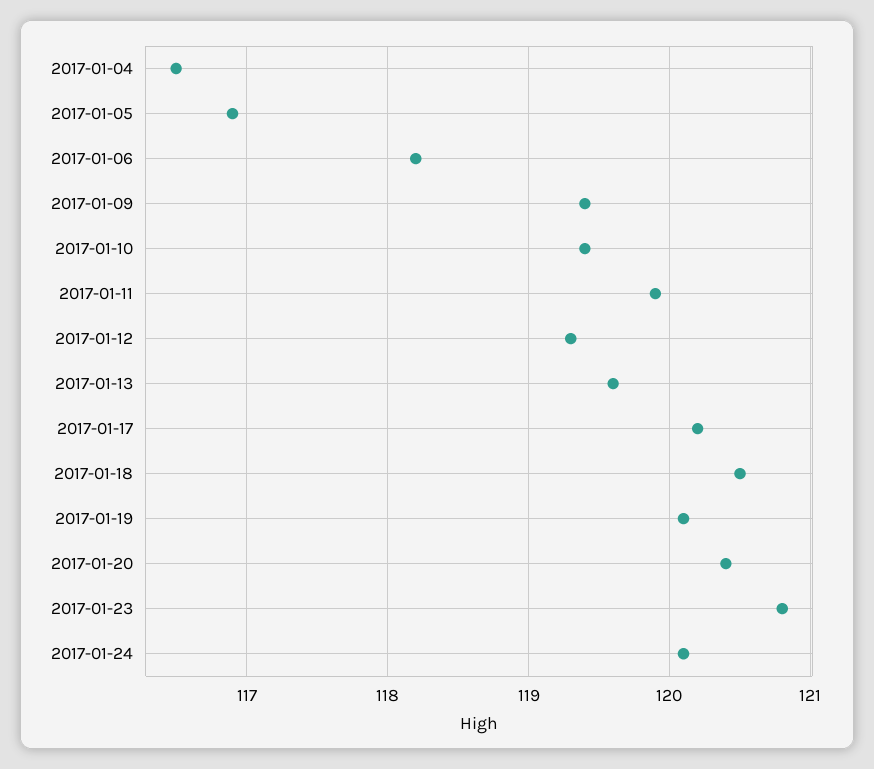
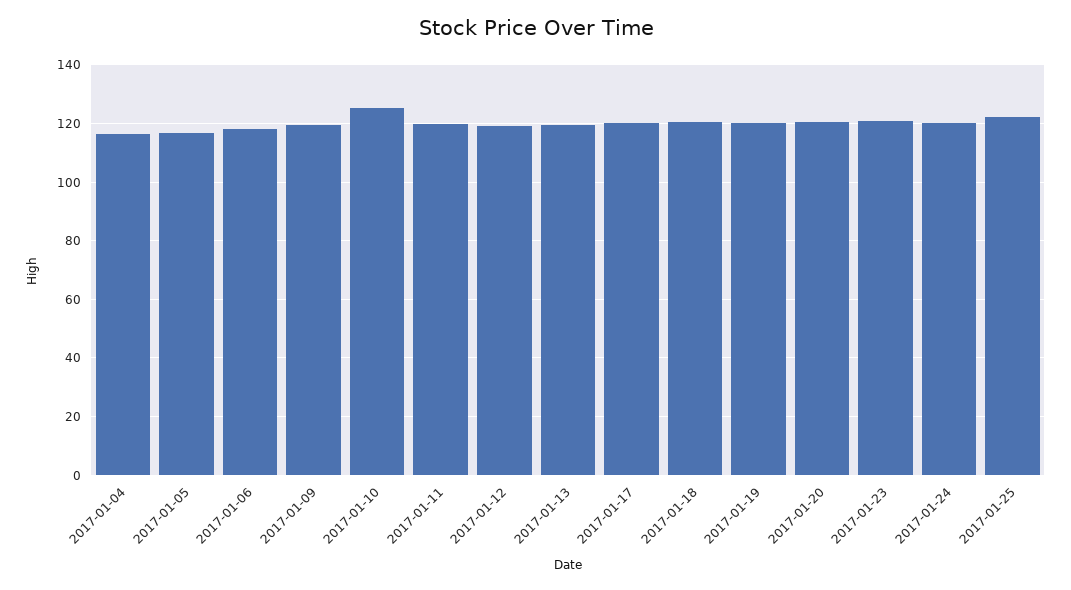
2017-01-10: 119.4 -> 125
2017-01-25: none -> 122.5

